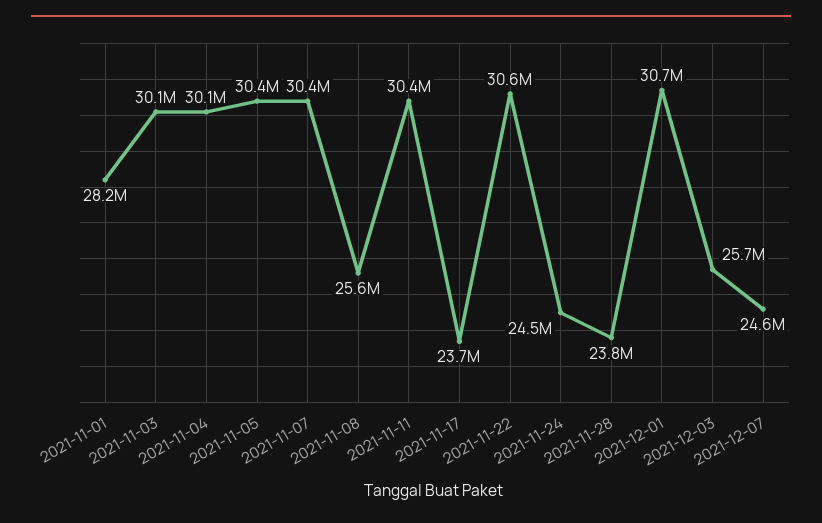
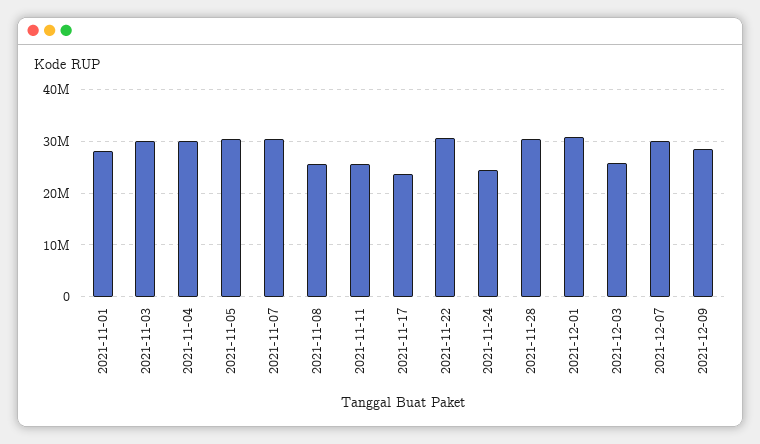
2021-11-11: 30400000 -> 26000000
2021-11-28: 23800000 -> 30000000
2021-12-07: 24600000 -> 30000000
2021-12-09: none -> 28000000

